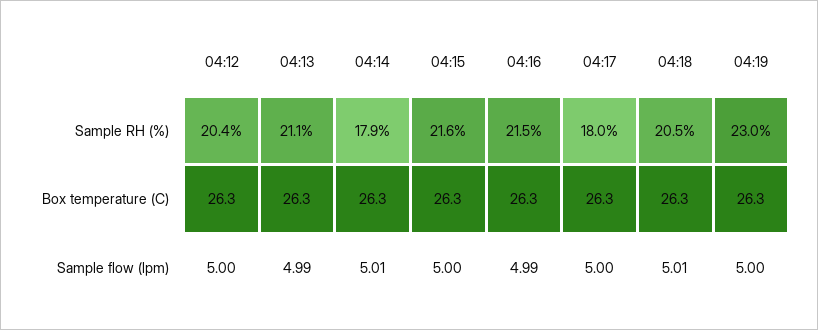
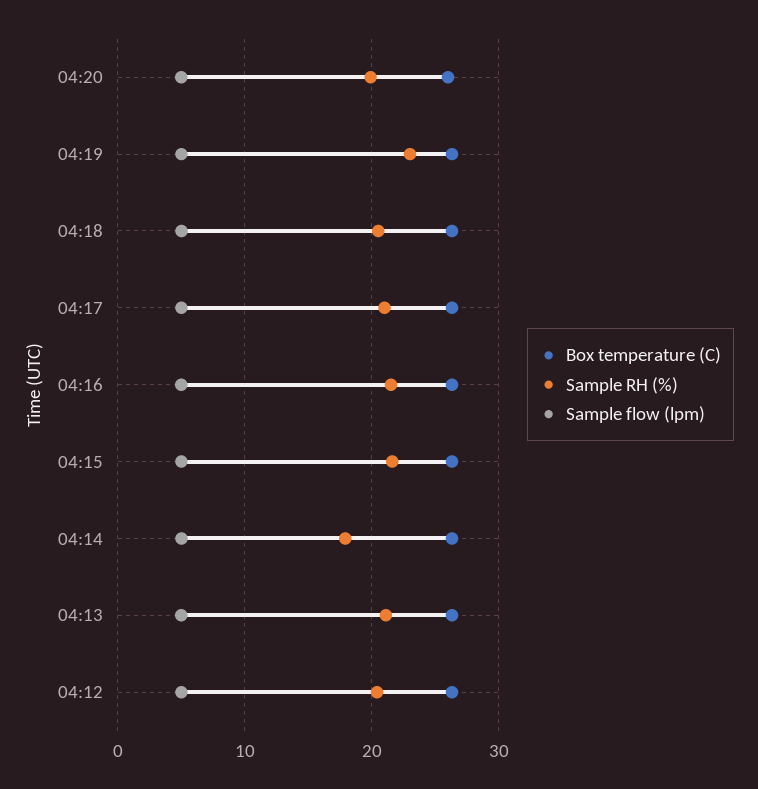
Sample RH (%), 04:17: 18 -> 21
Box temperature (C), 04:20: none -> 26
Sample RH (%), 04:20: none -> 20
Sample flow (lpm), 04:20: none -> 5

